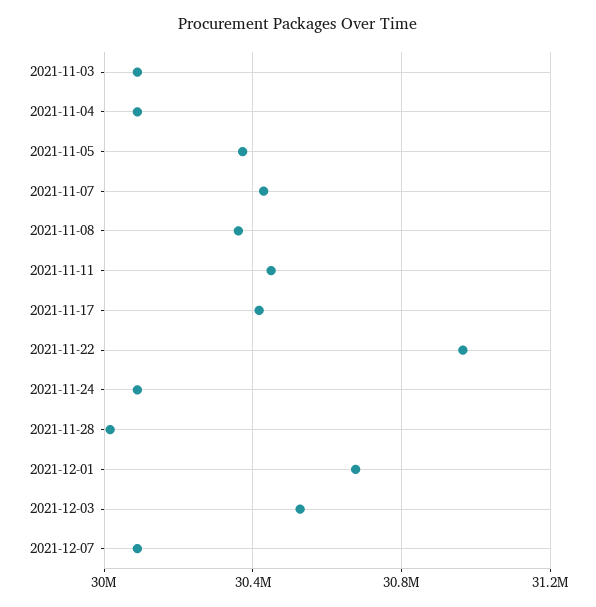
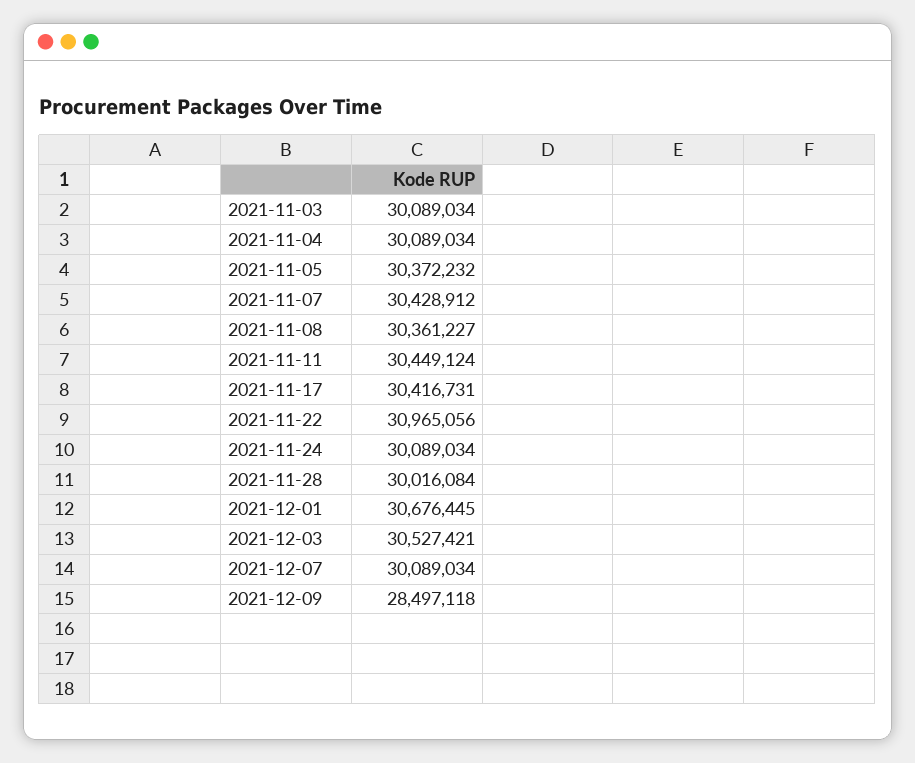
2021-12-09: none -> 28497118

